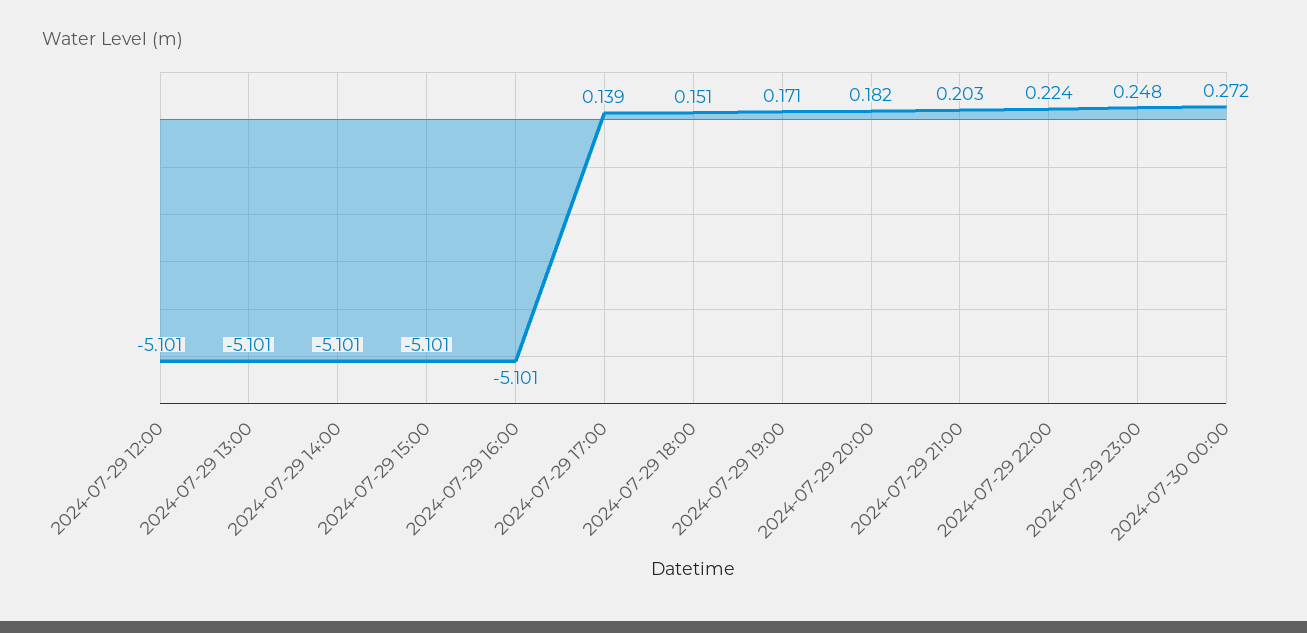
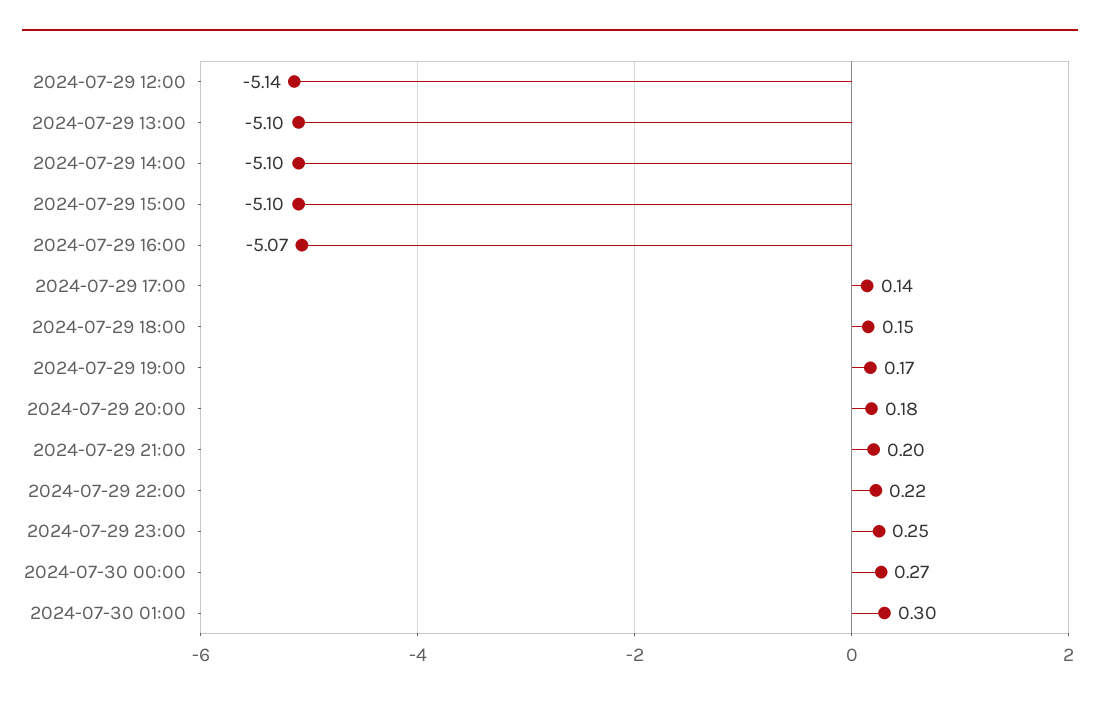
2024-07-29 12:00: -5.101 -> -5.14
2024-07-29 16:00: -5.101 -> -5.07
2024-07-30 01:00: none -> 0.3

